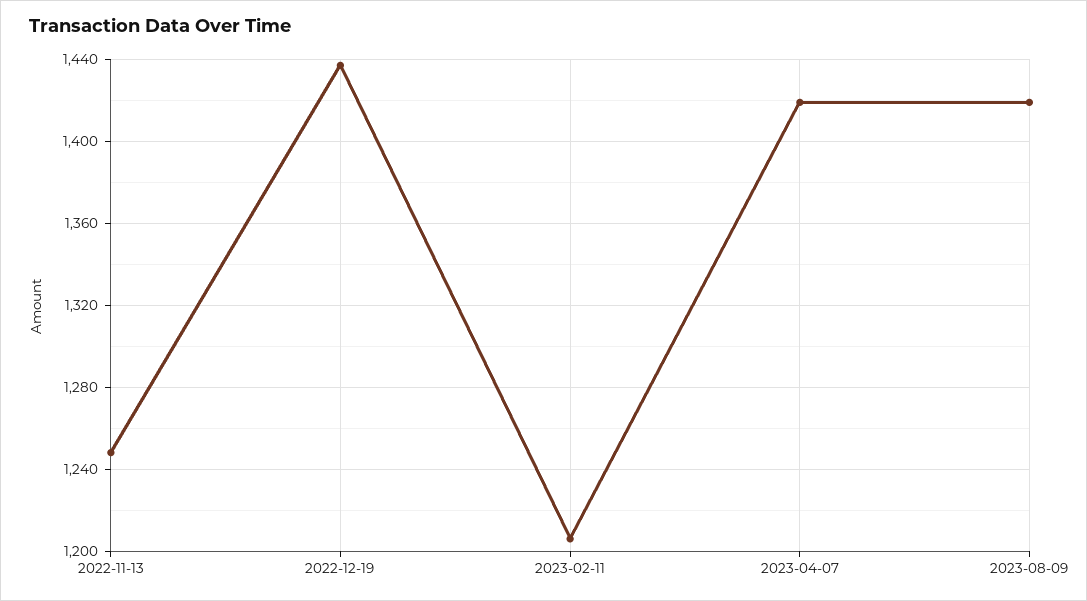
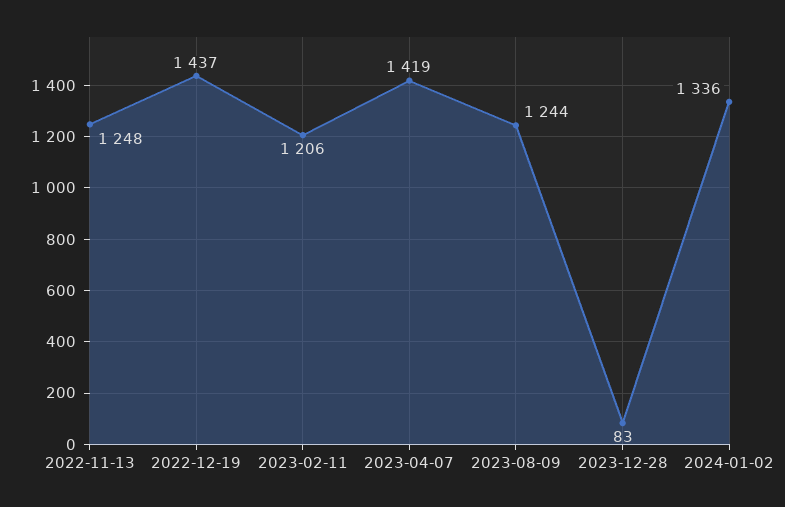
2023-08-09: 1420 -> 1244
2023-12-28: none -> 83
2024-01-02: none -> 1336

